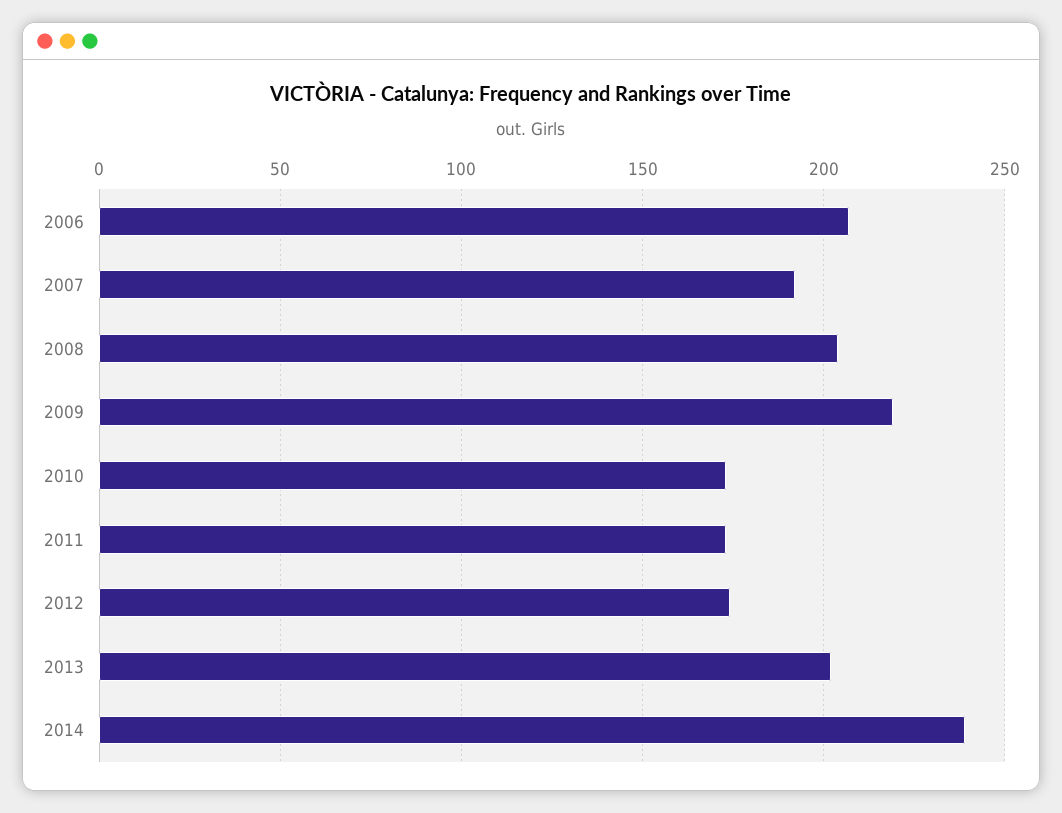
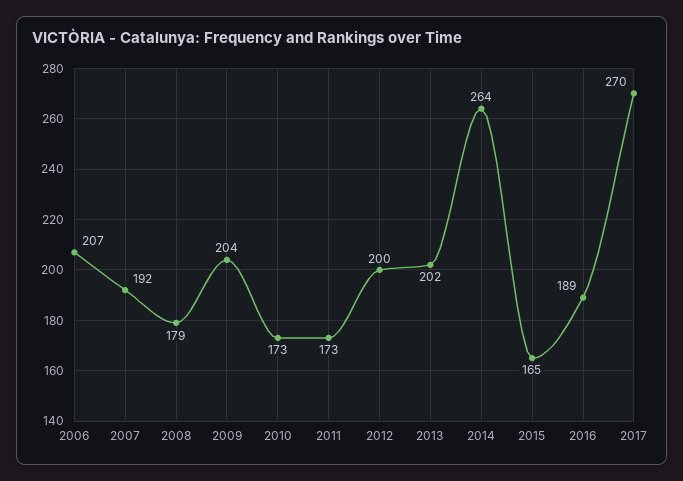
2008: 205 -> 179
2009: 220 -> 204
2012: 175 -> 200
2014: 240 -> 264
2015: none -> 165
2016: none -> 189
2017: none -> 270

